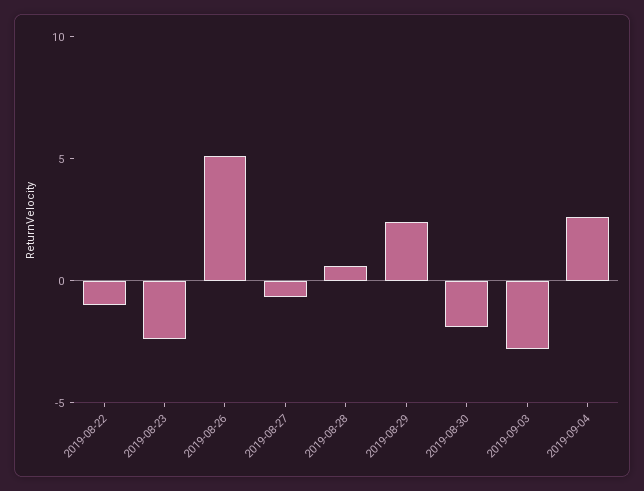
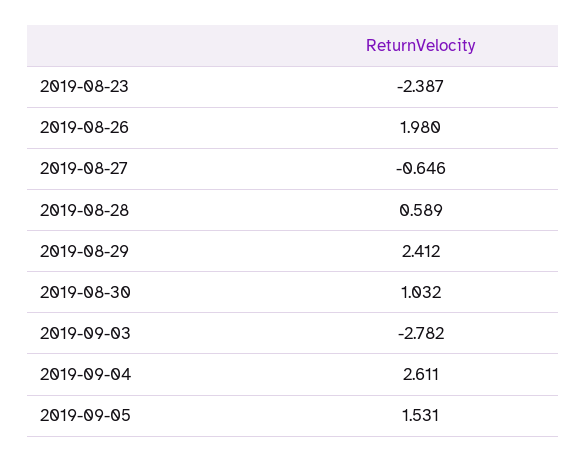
2019-08-22: -1 -> none
2019-08-26: 5 -> 1.98
2019-08-30: -2 -> 1.032
2019-09-05: none -> 1.531

